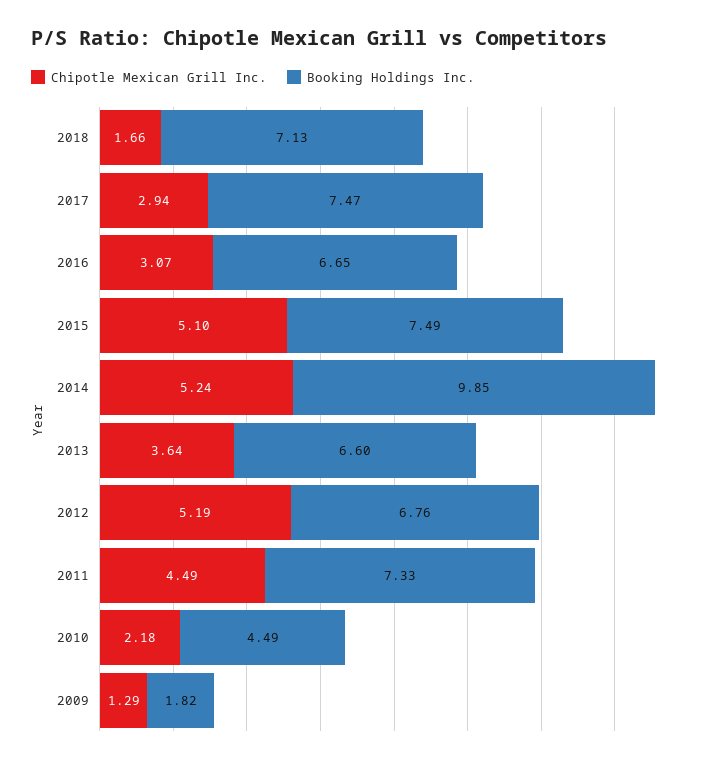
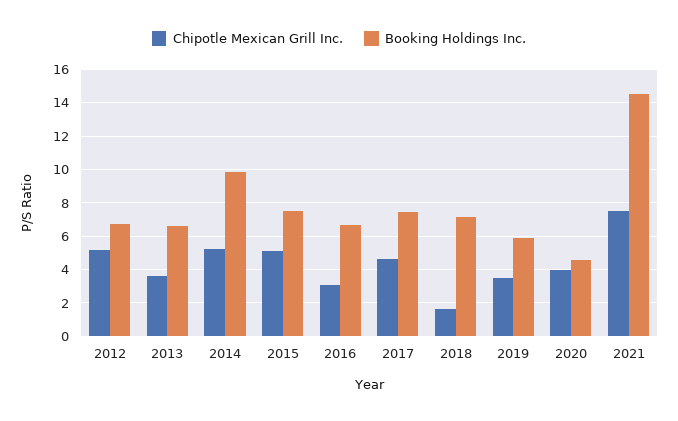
Chipotle Mexican Grill Inc., 2017: 2.94 -> 4.5
Chipotle Mexican Grill Inc., 2011: 4.49 -> none
Booking Holdings Inc., 2011: 7.33 -> none
Chipotle Mexican Grill Inc., 2010: 2.18 -> none
Booking Holdings Inc., 2010: 4.49 -> none
Chipotle Mexican Grill Inc., 2009: 1.29 -> none
Booking Holdings Inc., 2009: 1.82 -> none
Chipotle Mexican Grill Inc., 2019: none -> 3.5
Booking Holdings Inc., 2019: none -> 6
Chipotle Mexican Grill Inc., 2020: none -> 4
Booking Holdings Inc., 2020: none -> 4.5
Chipotle Mexican Grill Inc., 2021: none -> 7.5
Booking Holdings Inc., 2021: none -> 14.5

